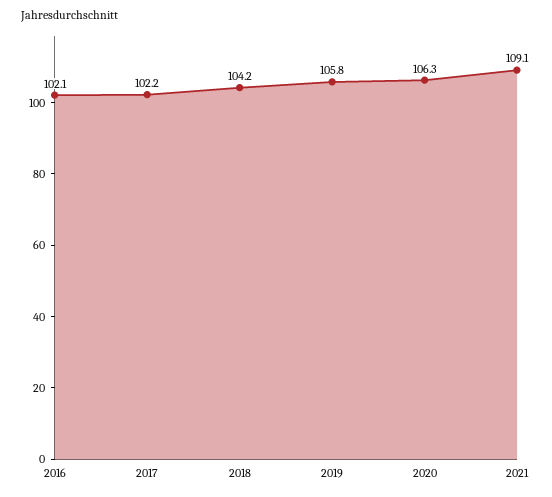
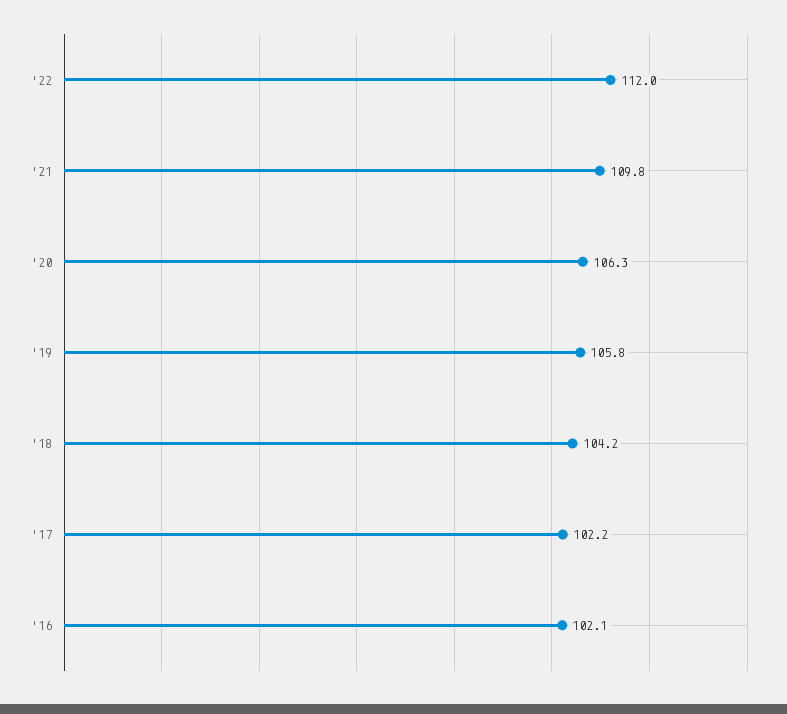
2021: 109.1 -> 109.8
'22: none -> 112

